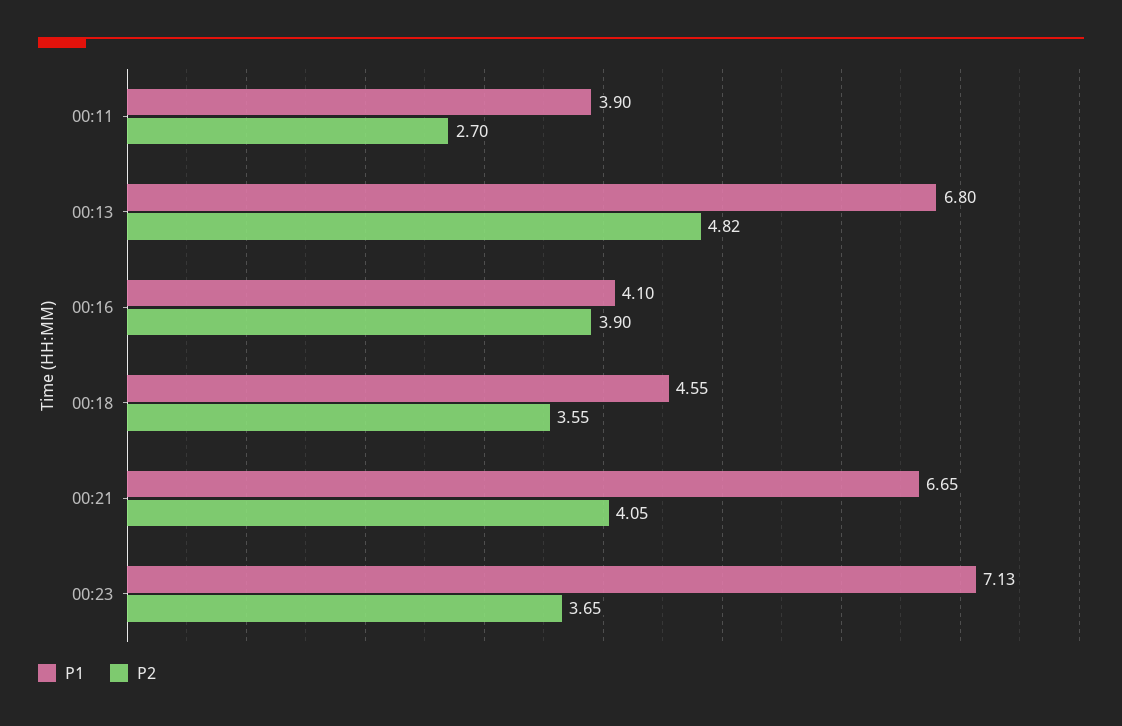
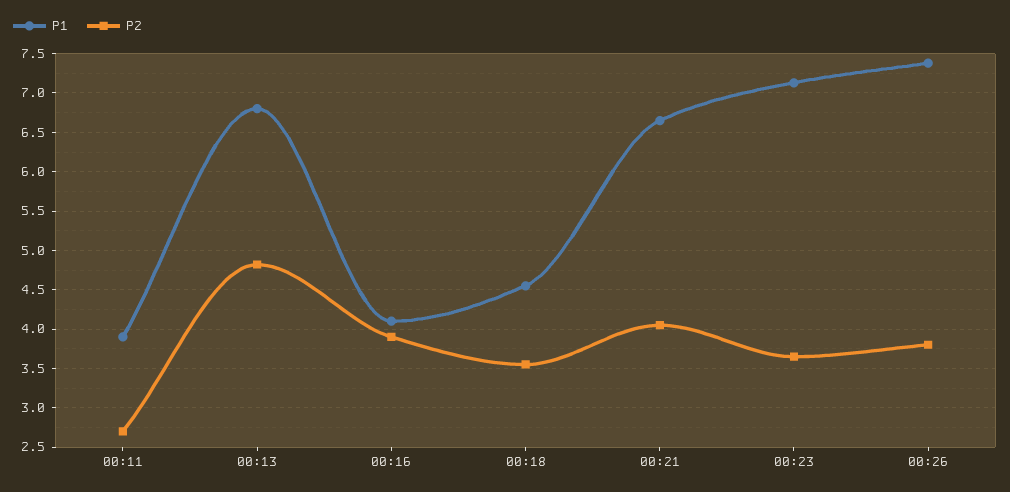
P1, 00:26: none -> 7.4
P2, 00:26: none -> 3.8

